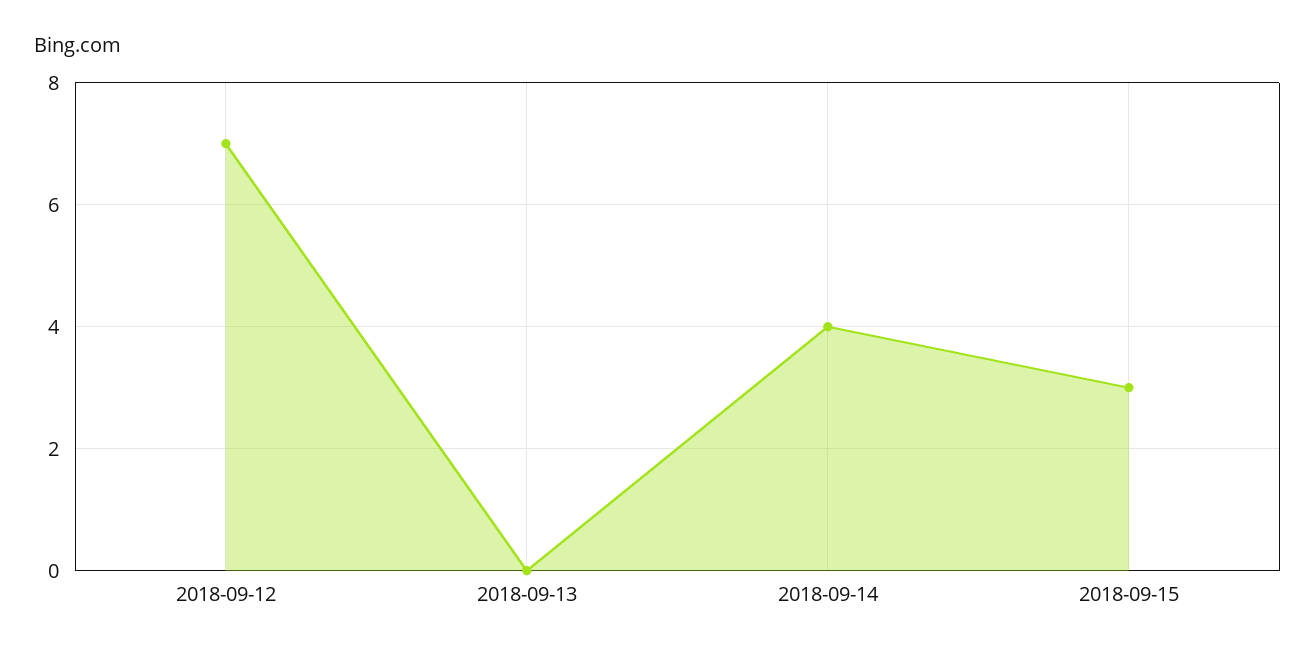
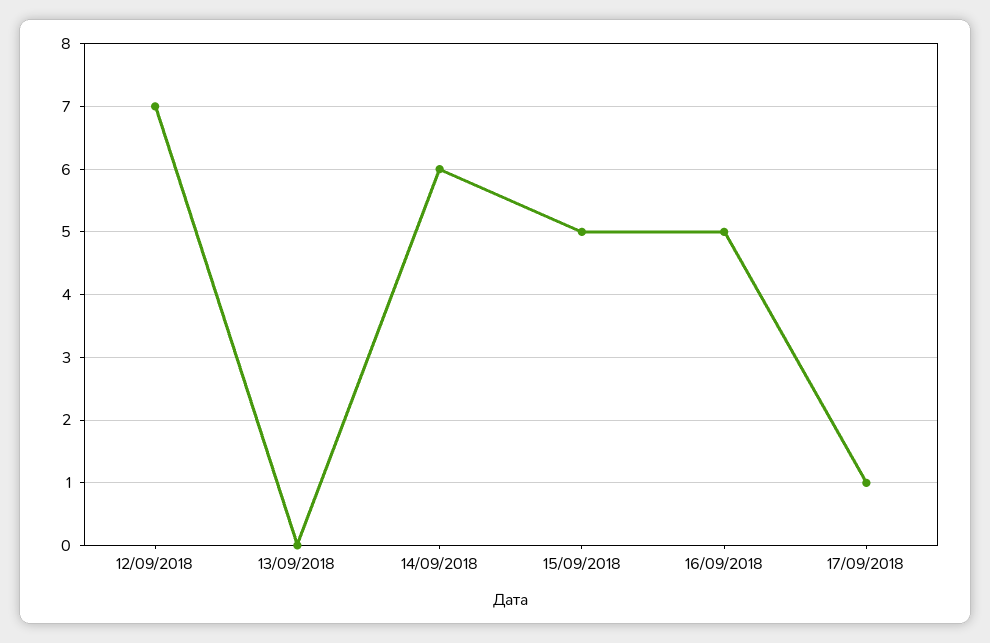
2018-09-14: 4 -> 6
2018-09-15: 3 -> 5
16/09/2018: none -> 5
17/09/2018: none -> 1

